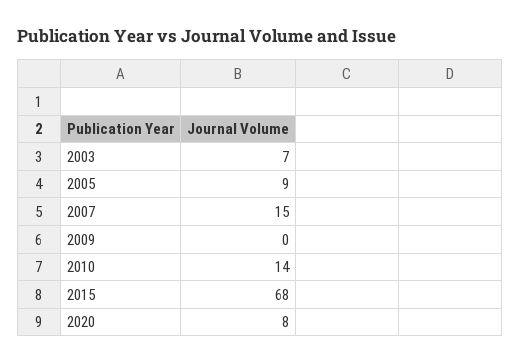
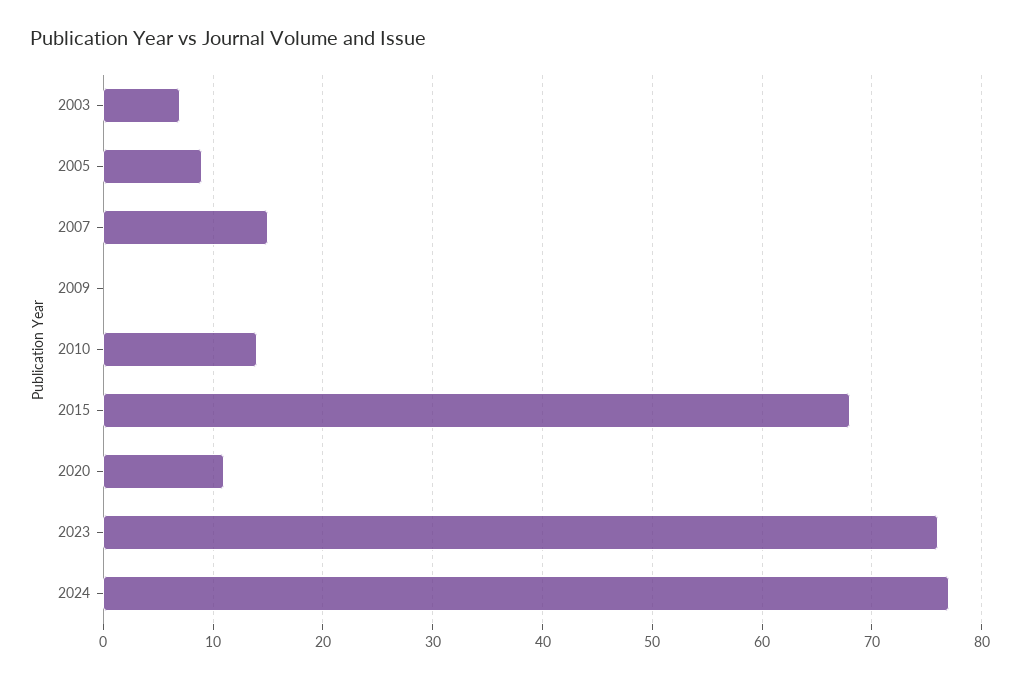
2020: 8 -> 11
2023: none -> 76
2024: none -> 77

